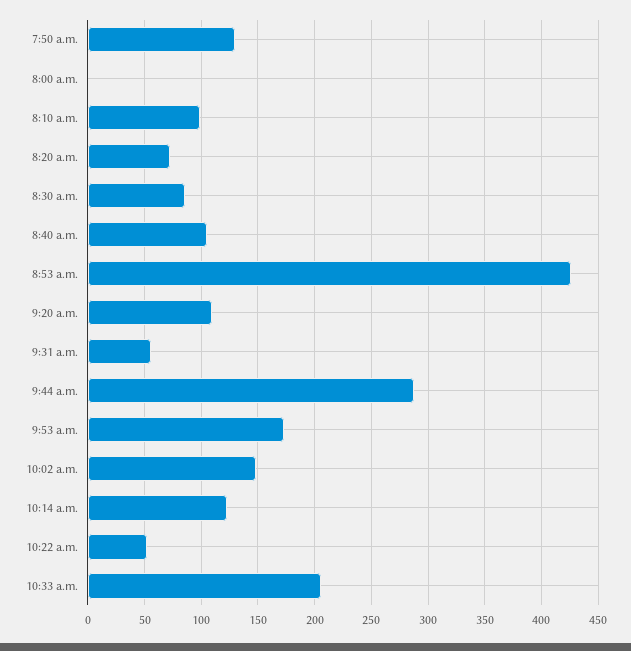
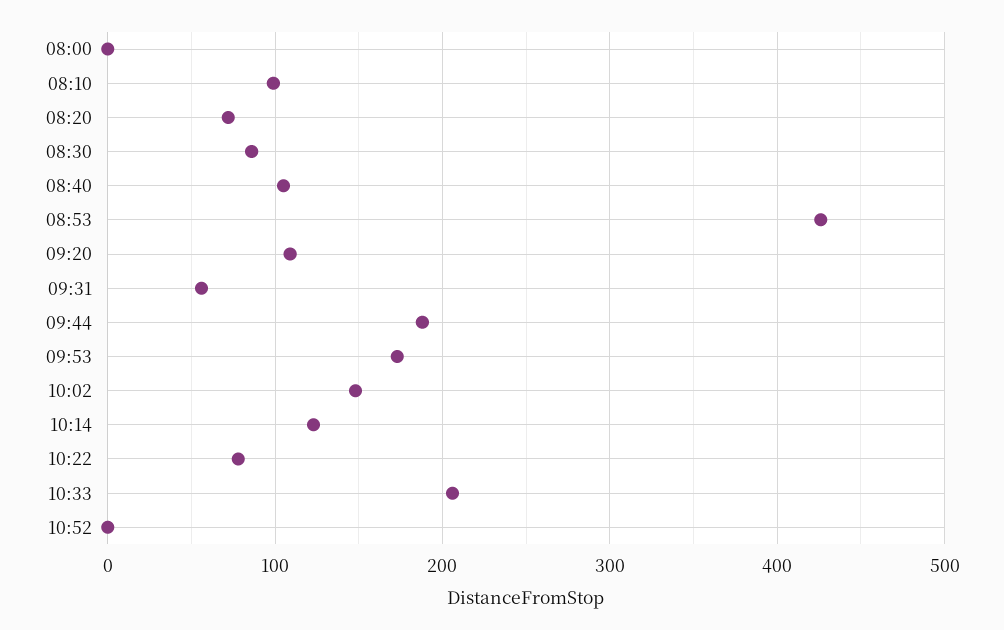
7:50 a.m.: 130 -> none
9:44 a.m.: 290 -> 190
10:22 a.m.: 50 -> 80
10:52: none -> 0

